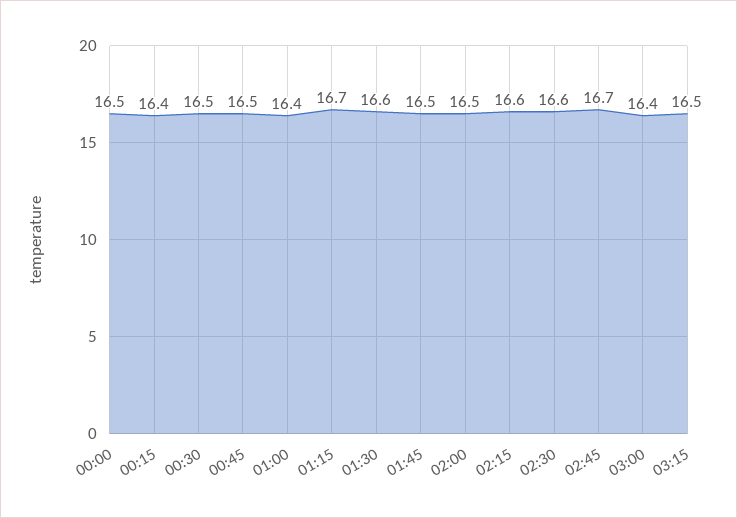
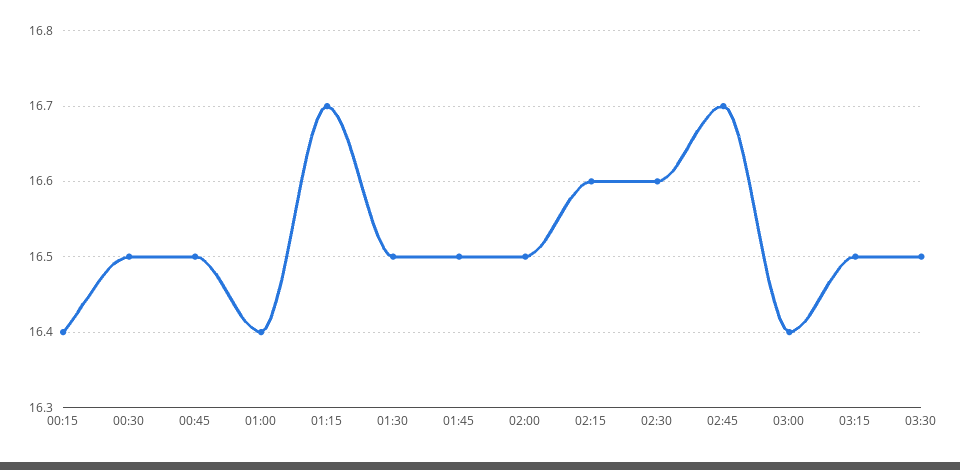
00:00: 16.5 -> none
01:30: 16.6 -> 16.5
03:30: none -> 16.5

